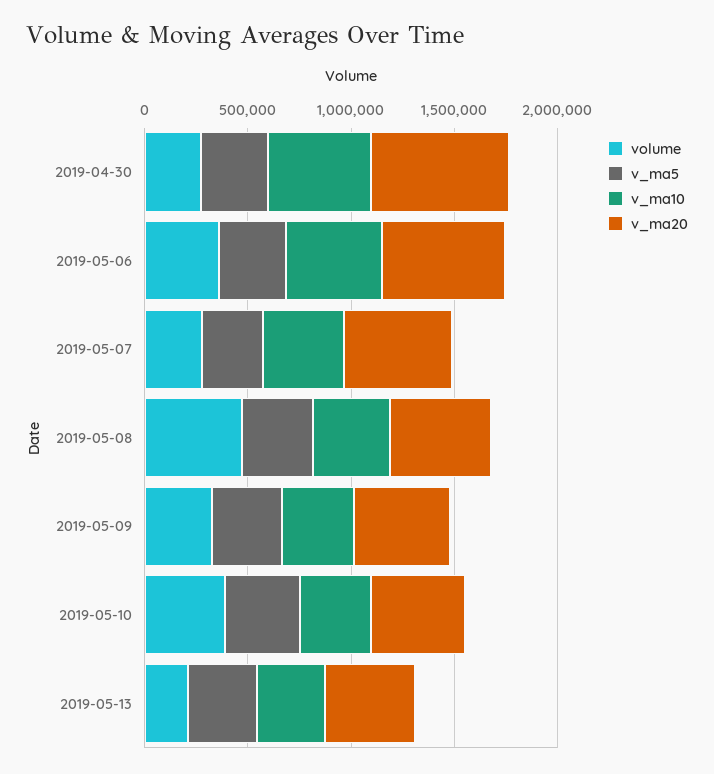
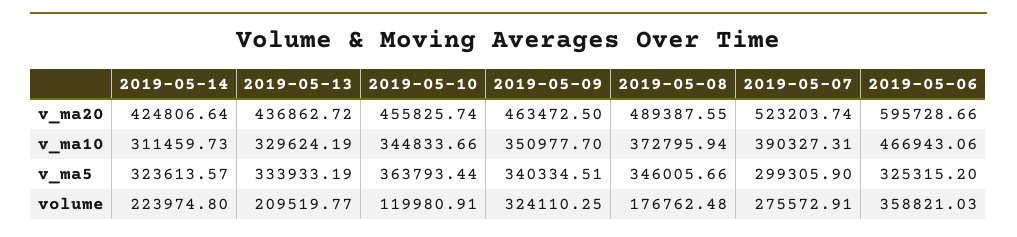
volume, 2019-04-30: 300000 -> none
v_ma5, 2019-04-30: 300000 -> none
v_ma10, 2019-04-30: 500000 -> none
v_ma20, 2019-04-30: 700000 -> none
volume, 2019-05-08: 500000 -> 176762.48
volume, 2019-05-10: 400000 -> 119980.91
v_ma20, 2019-05-14: none -> 424806.64
v_ma10, 2019-05-14: none -> 311459.73
v_ma5, 2019-05-14: none -> 323613.57
volume, 2019-05-14: none -> 223974.8

